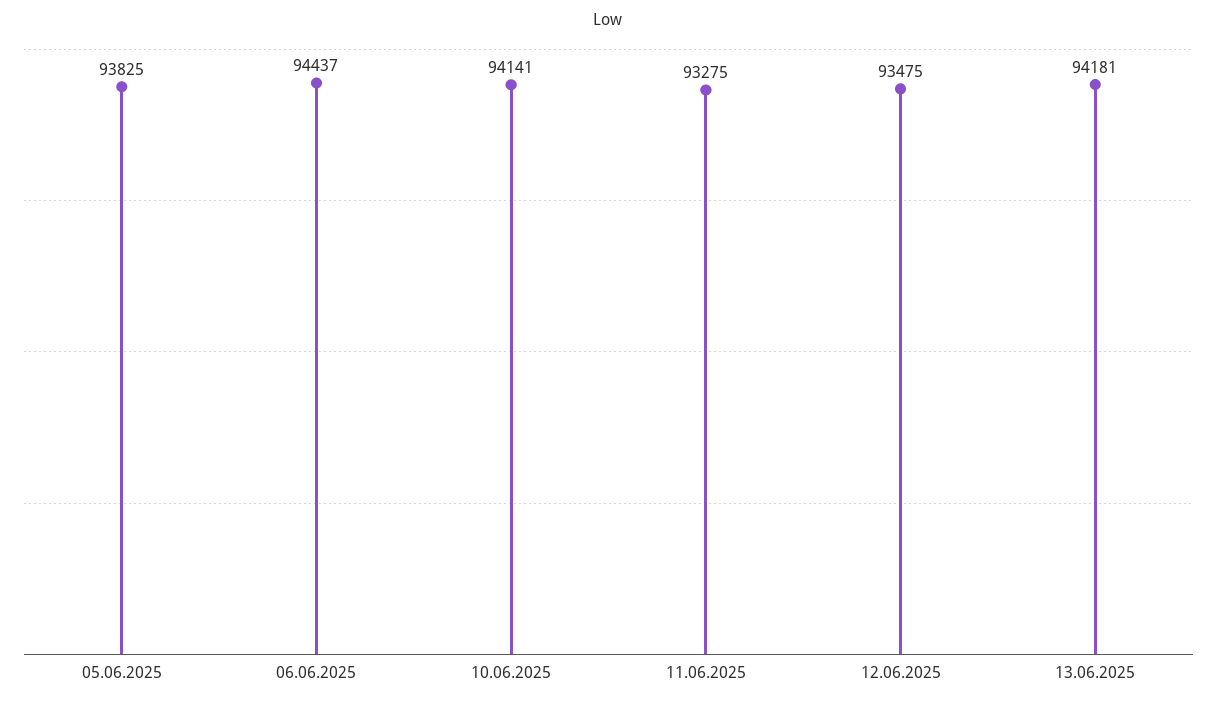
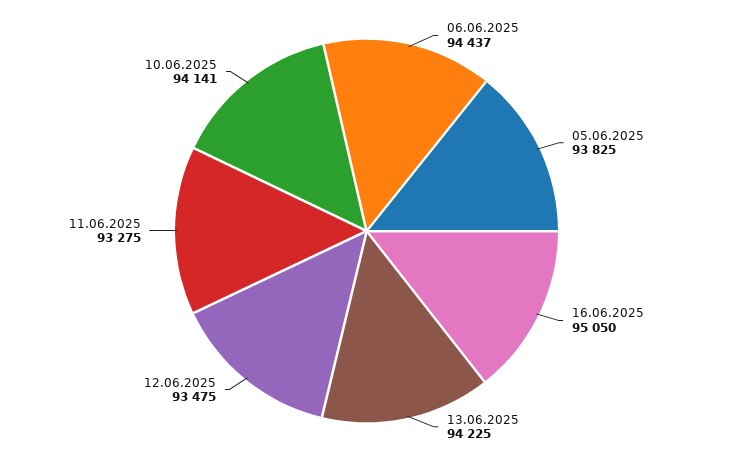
13.06.2025: 94181 -> 94225
16.06.2025: none -> 95050

